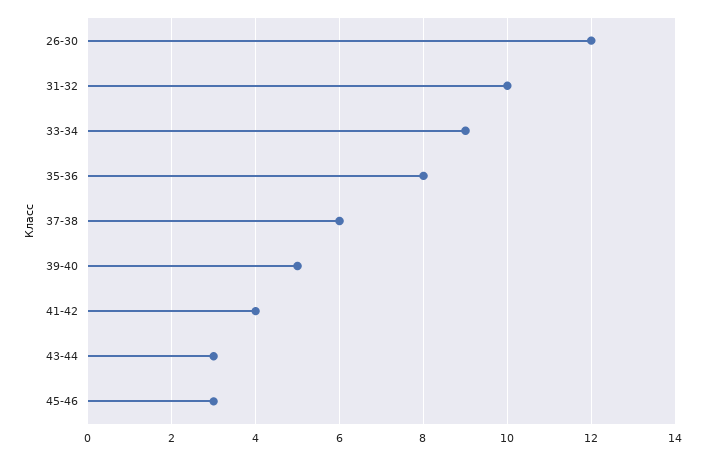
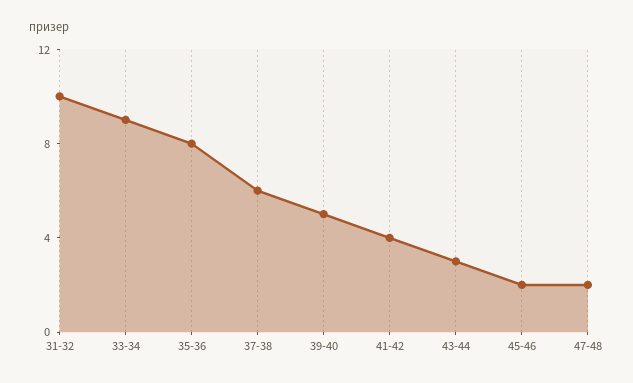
26-30: 12 -> none
45-46: 3 -> 2
47-48: none -> 2

